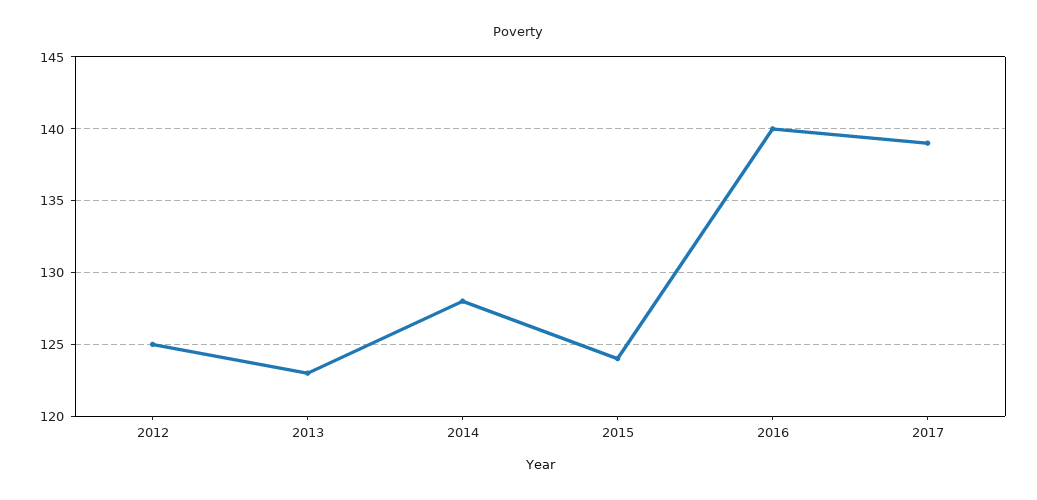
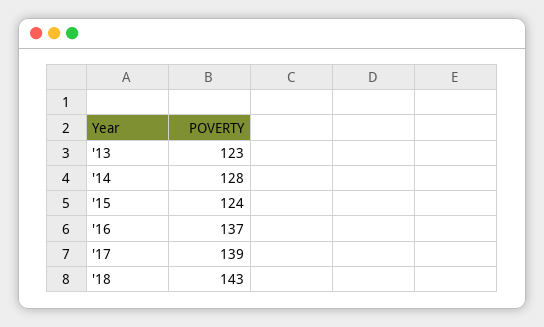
2012: 125 -> none
2016: 140 -> 137
'18: none -> 143

